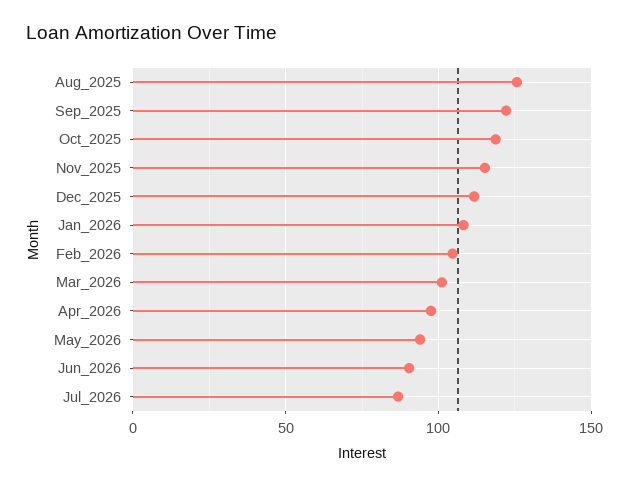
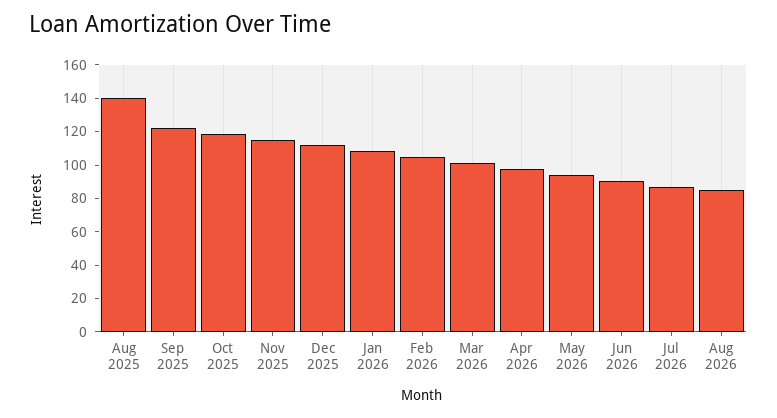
Aug_2025: 125 -> 140
Aug 2026: none -> 85

